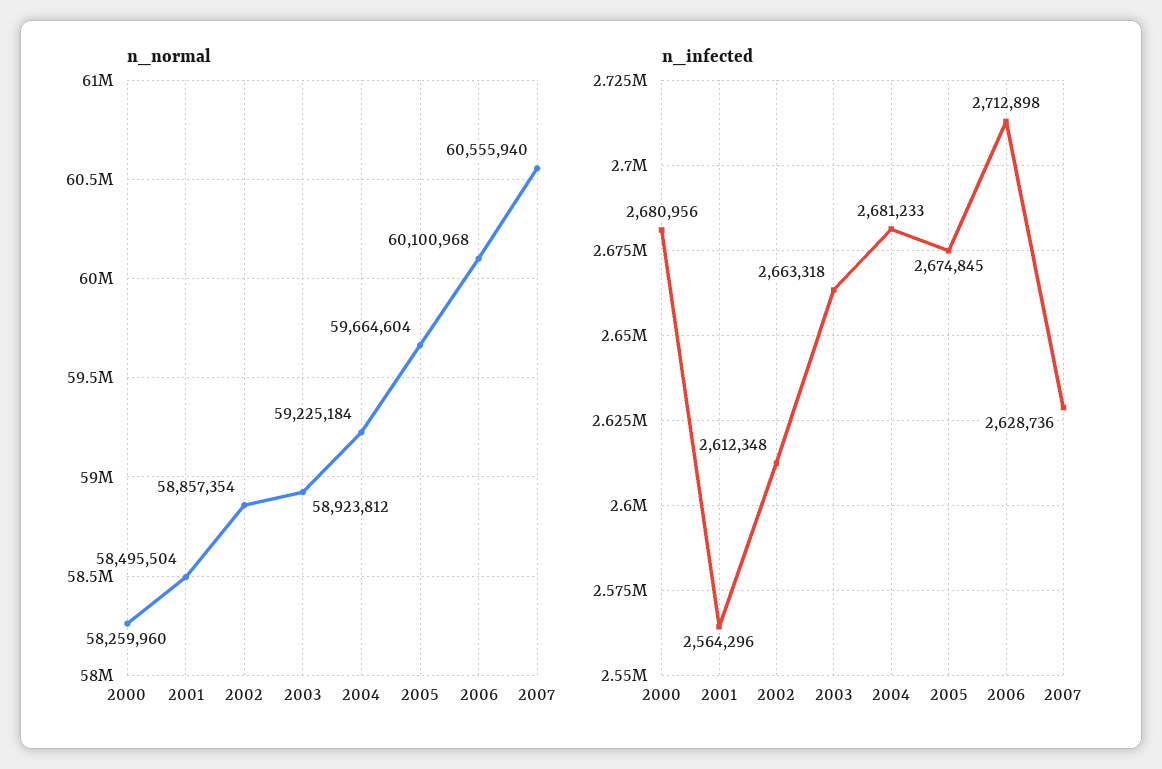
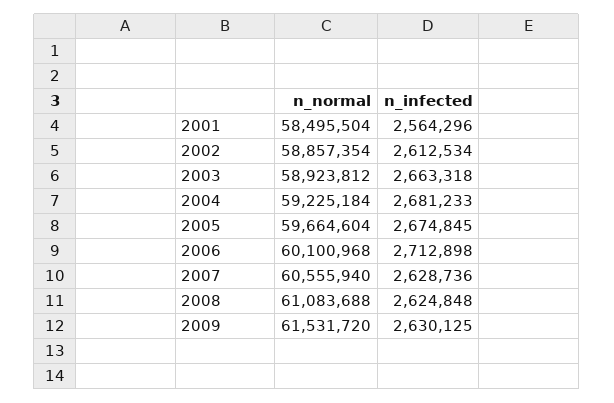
n_normal, 2000: 58259960 -> none
n_infected, 2000: 2680956 -> none
n_infected, 2002: 2612348 -> 2612534
n_normal, 2008: none -> 61083688
n_infected, 2008: none -> 2624848
n_normal, 2009: none -> 61531720
n_infected, 2009: none -> 2630125

